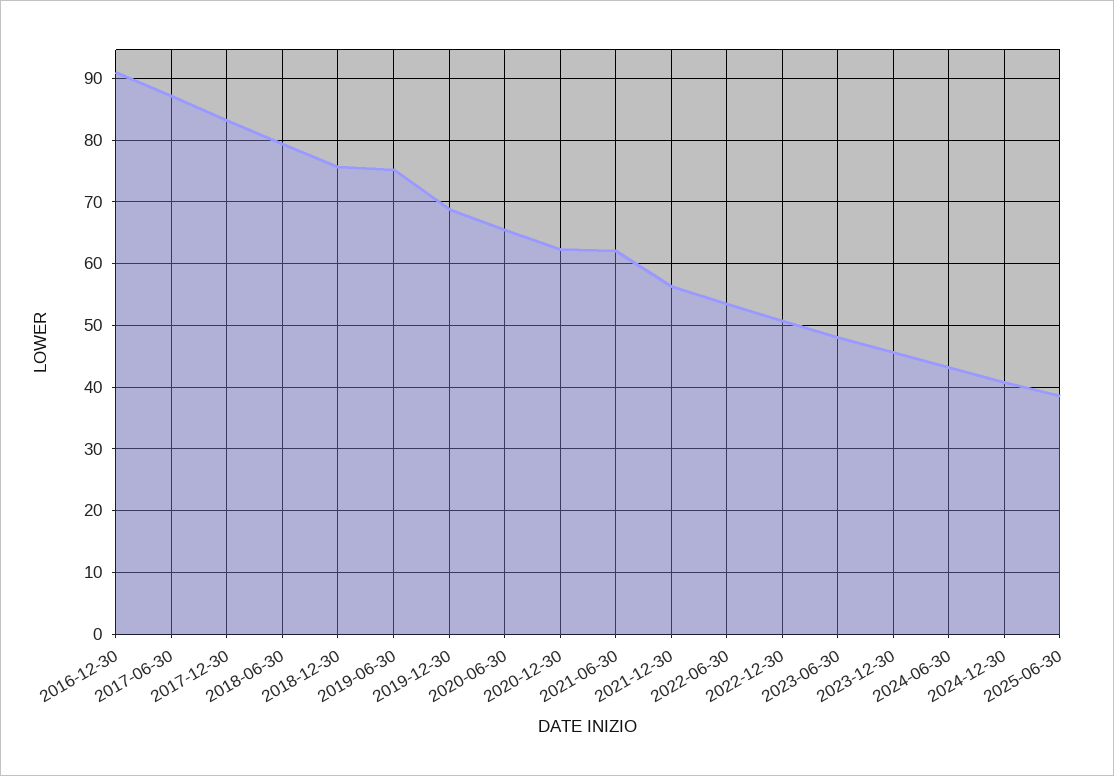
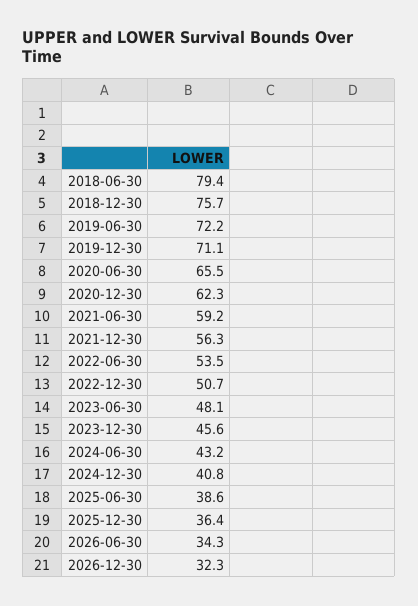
2016-12-30: 91 -> none
2017-06-30: 87 -> none
2017-12-30: 83 -> none
2019-06-30: 75 -> 72.2
2019-12-30: 69 -> 71.1
2021-06-30: 62 -> 59.2
2025-12-30: none -> 36.4
2026-06-30: none -> 34.3
2026-12-30: none -> 32.3

